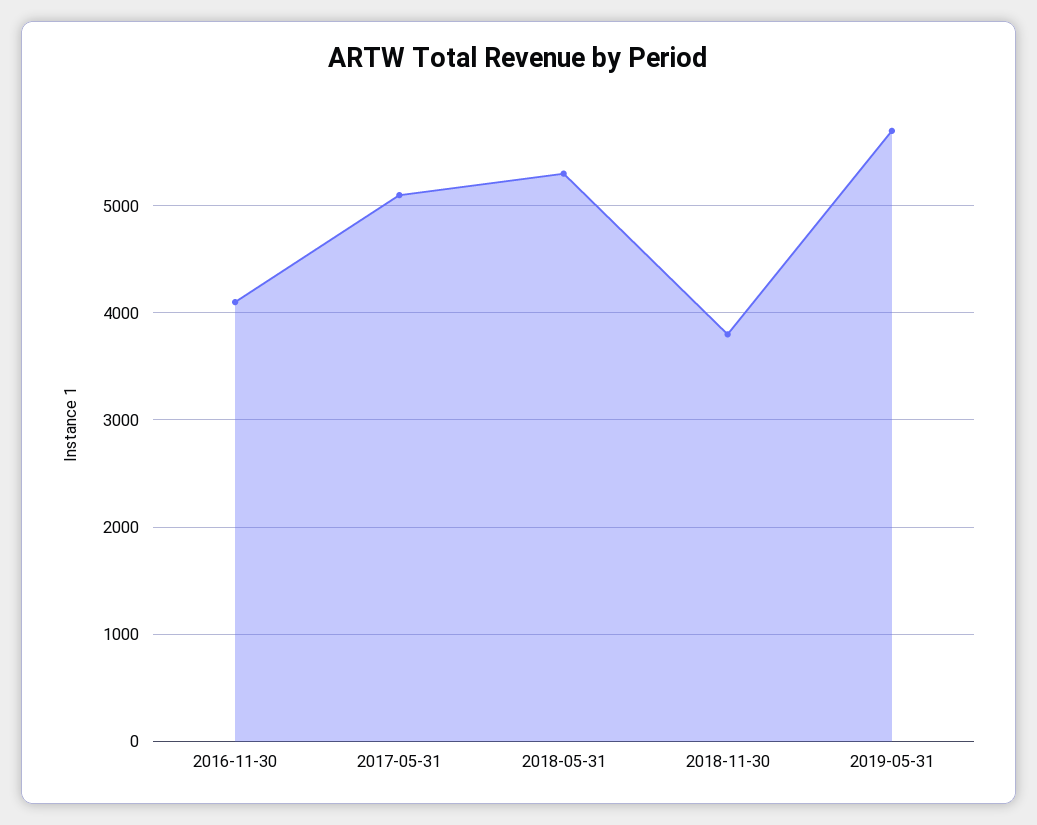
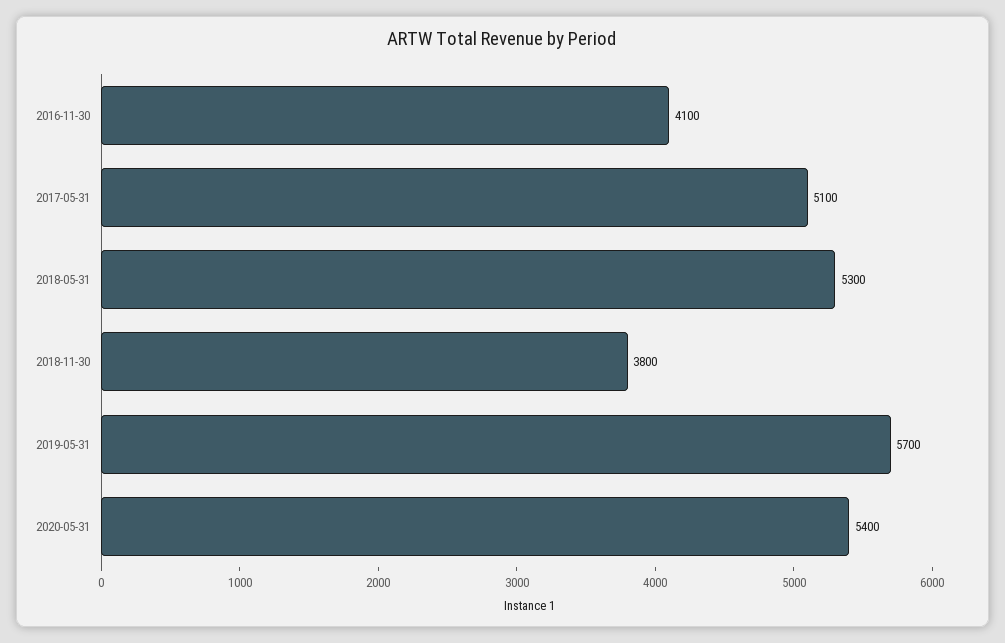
2020-05-31: none -> 5400

